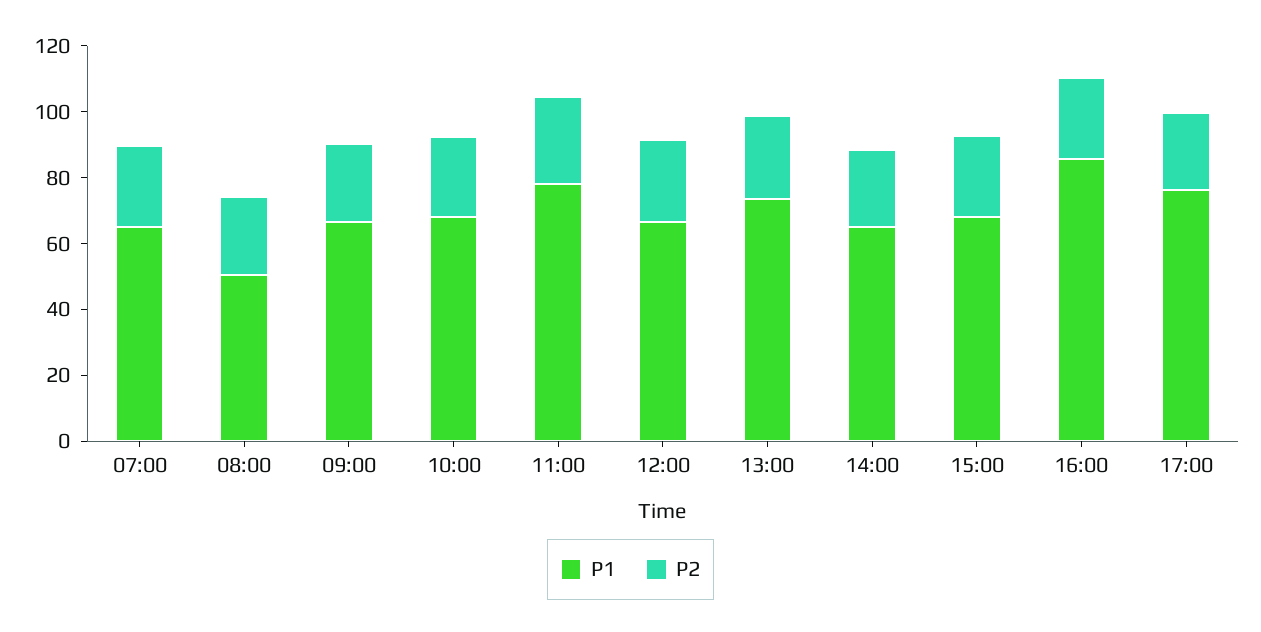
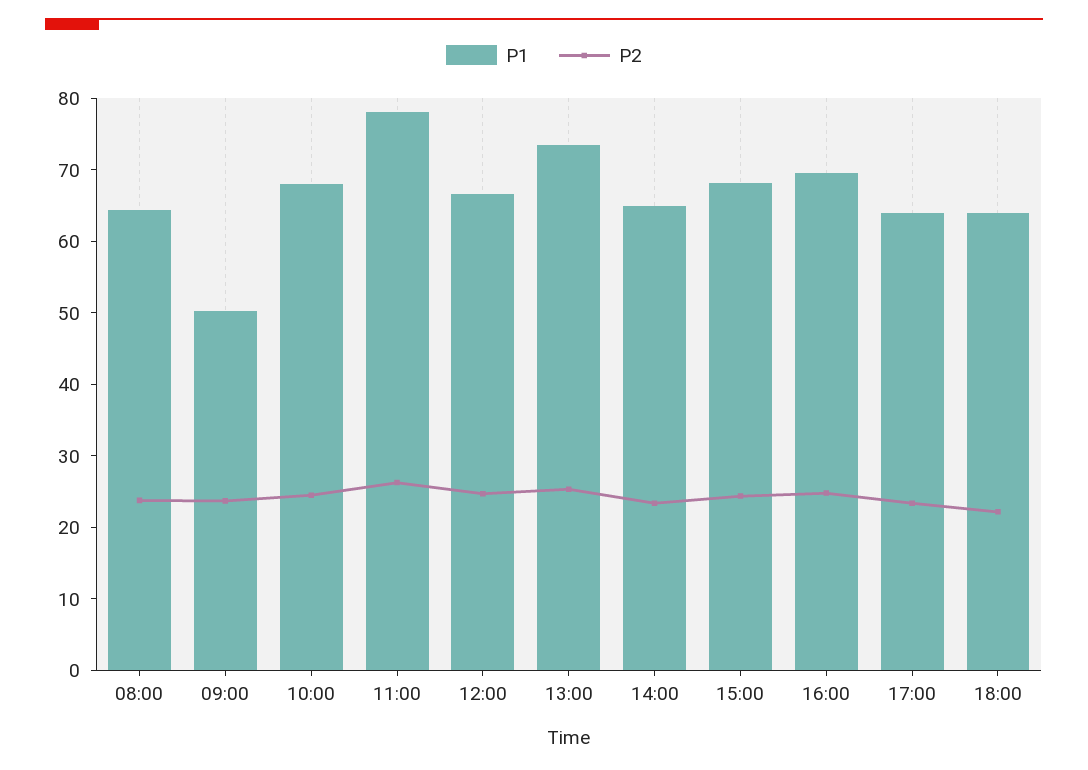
P1, 07:00: 65 -> none
P2, 07:00: 25 -> none
P1, 08:00: 50 -> 64
P1, 09:00: 65 -> 50
P1, 16:00: 85 -> 70
P1, 17:00: 75 -> 64
P1, 18:00: none -> 64
P2, 18:00: none -> 22

